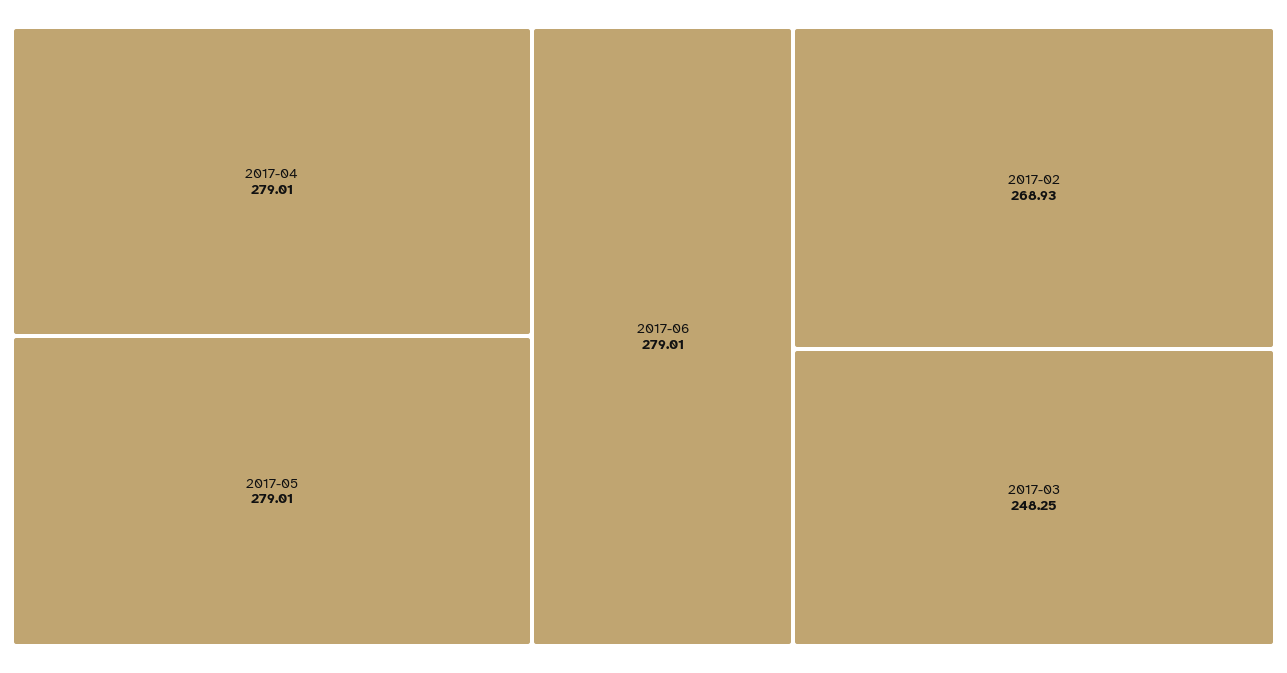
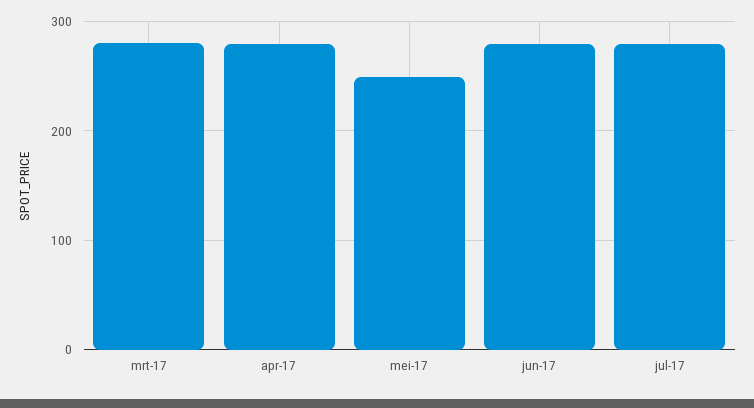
2017-05: 279.01 -> 250
2017-02: 268.93 -> none
2017-03: 248.25 -> 280
jul-17: none -> 280

